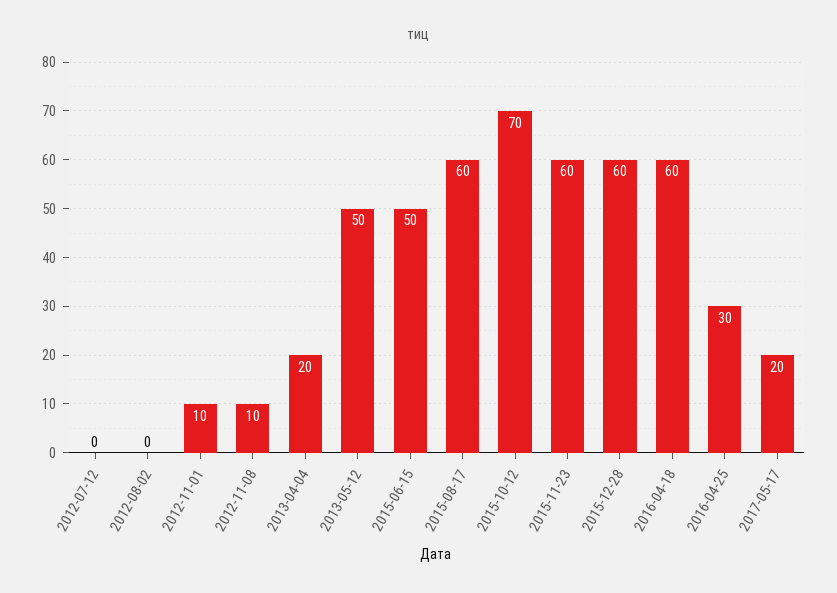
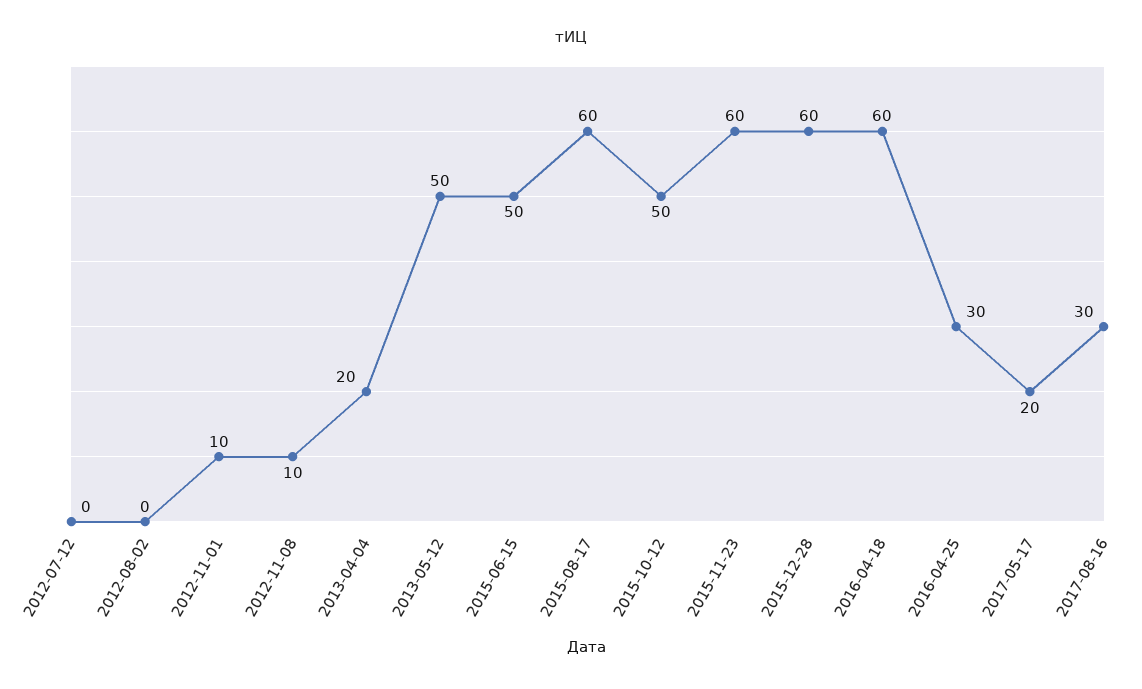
2015-10-12: 70 -> 50
2017-08-16: none -> 30

